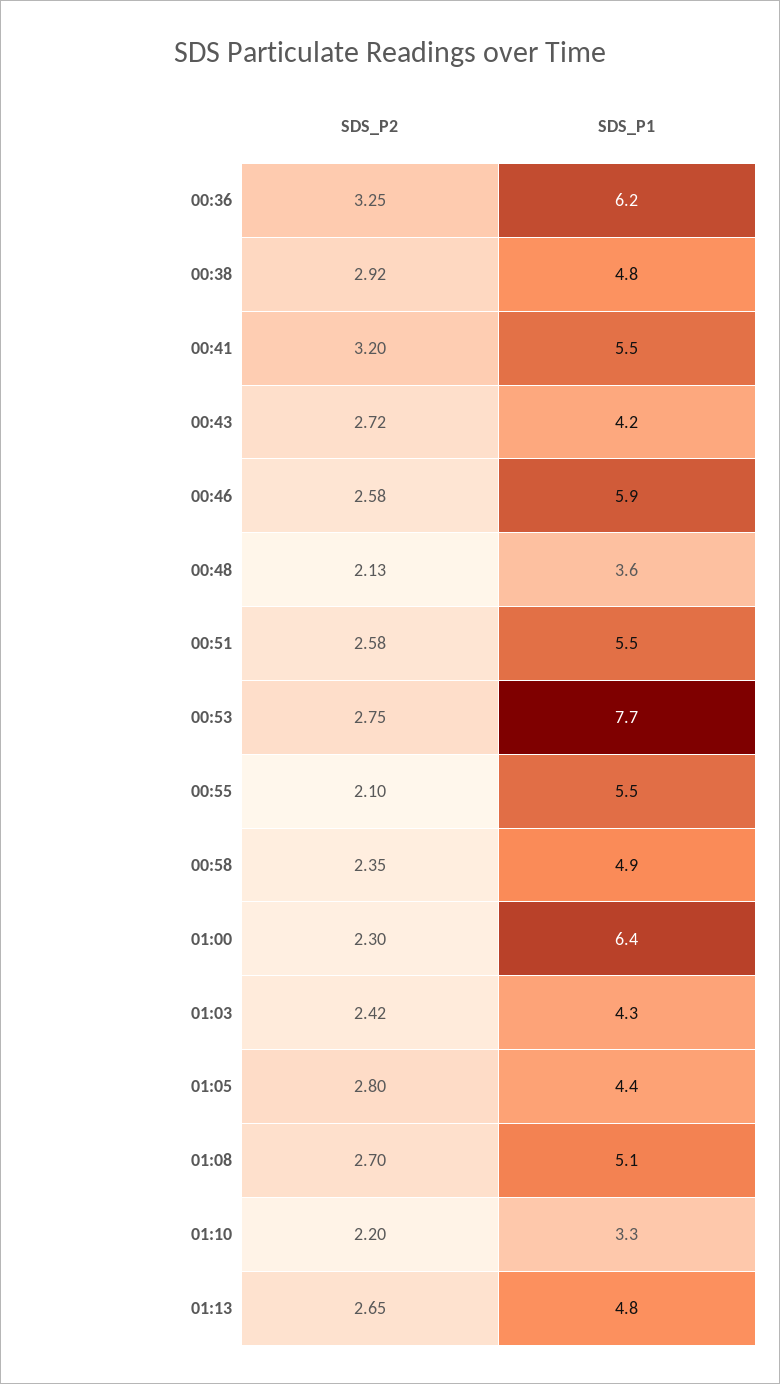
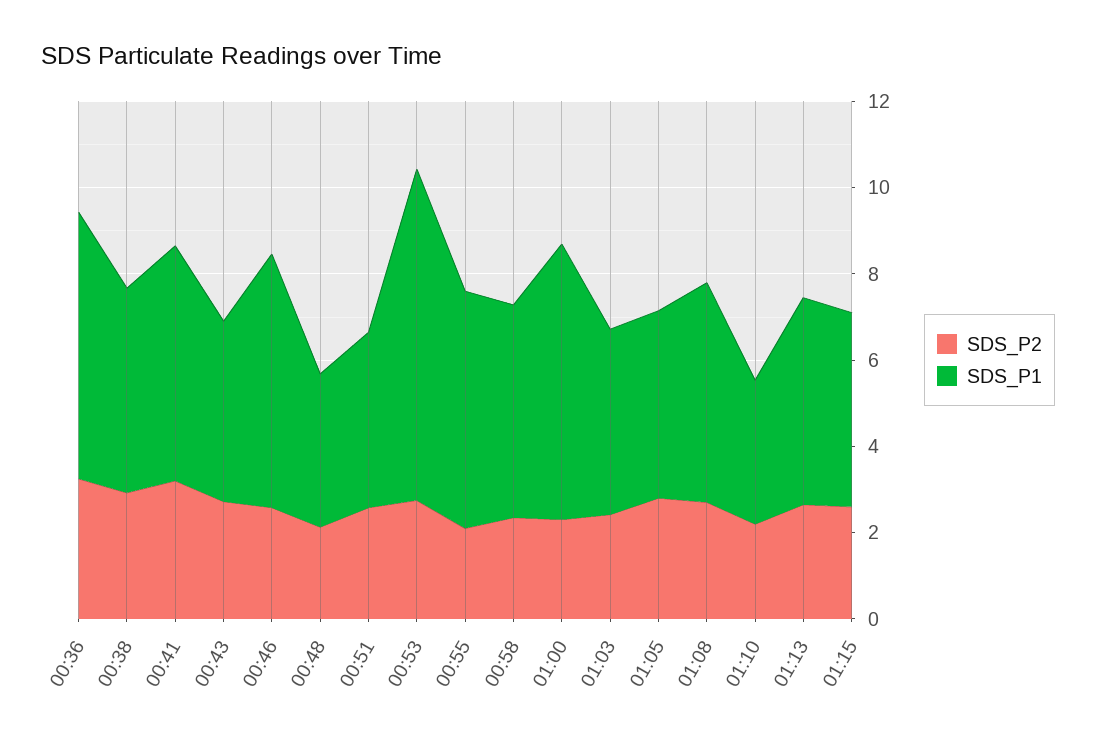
SDS_P1, 00:51: 5.5 -> 4
SDS_P2, 01:15: none -> 2.5
SDS_P1, 01:15: none -> 4.5

